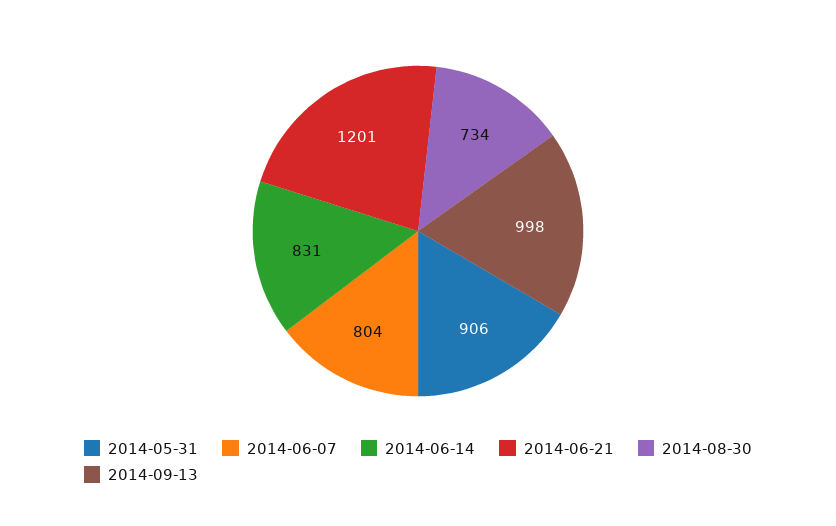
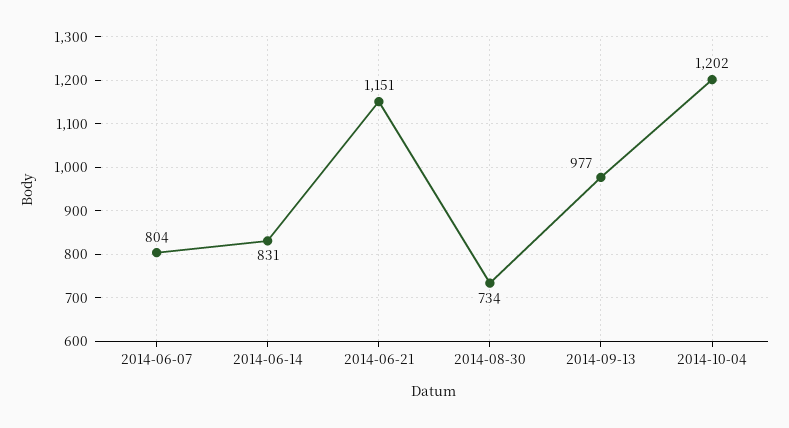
2014-05-31: 906 -> none
2014-06-21: 1201 -> 1151
2014-09-13: 998 -> 977
2014-10-04: none -> 1202

